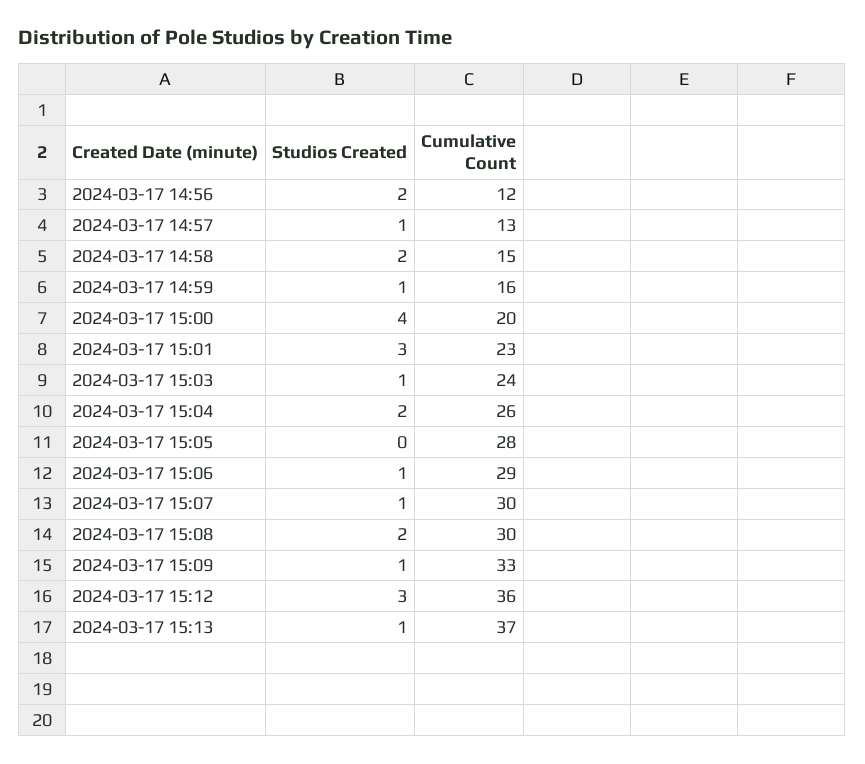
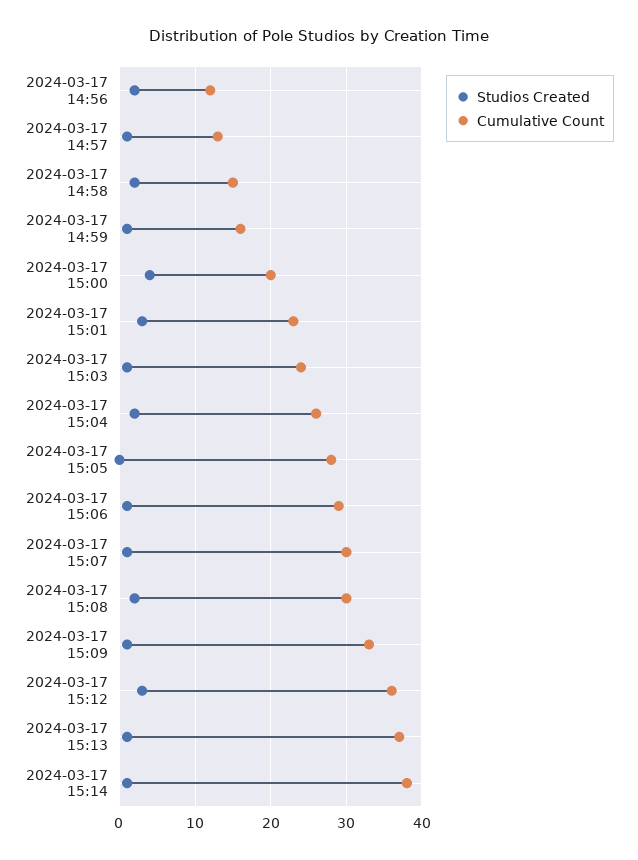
Studios Created, 2024-03-17 15:14: none -> 1
Cumulative Count, 2024-03-17 15:14: none -> 38

